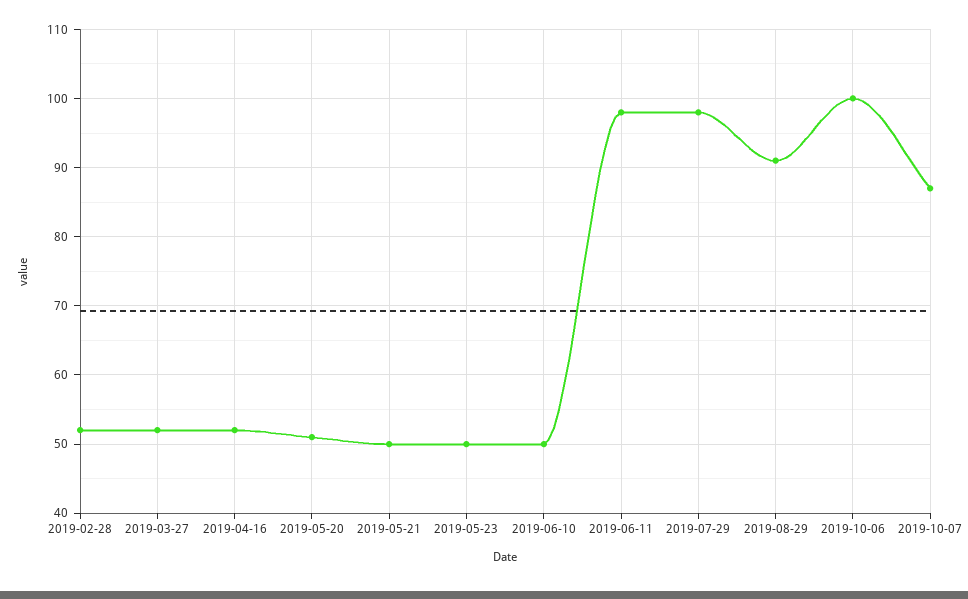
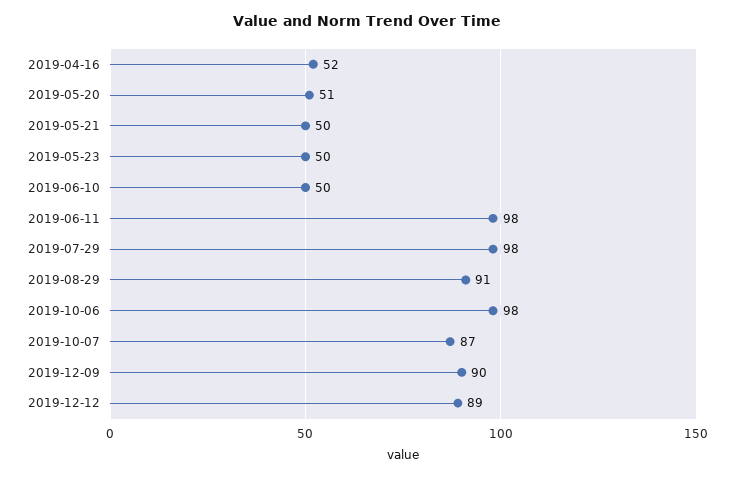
2019-02-28: 52 -> none
2019-03-27: 52 -> none
2019-10-06: 100 -> 98
2019-12-09: none -> 90
2019-12-12: none -> 89

